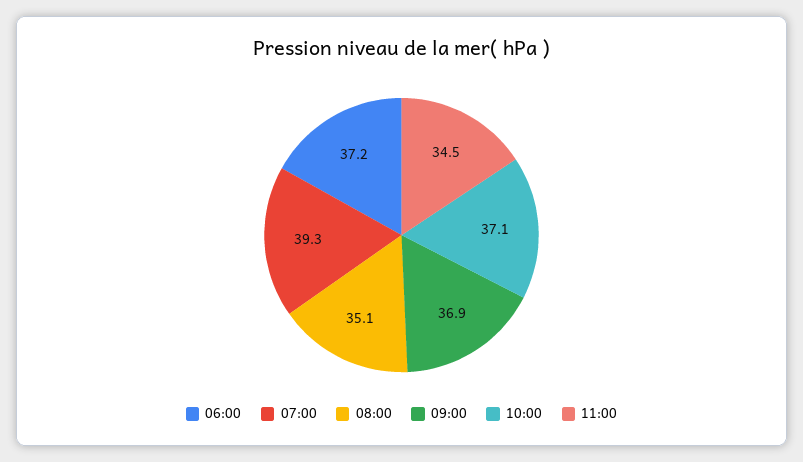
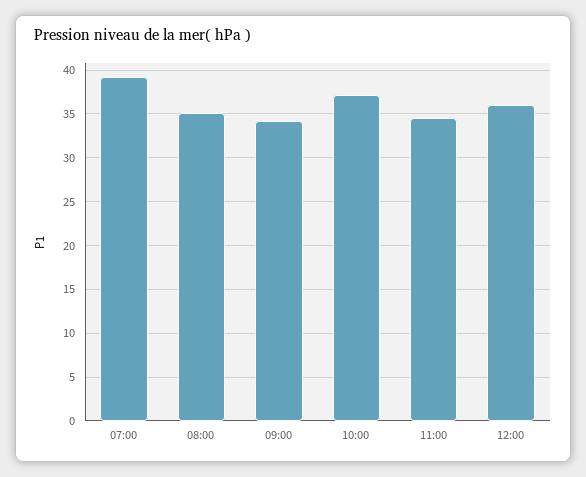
06:00: 37.2 -> none
09:00: 36.9 -> 34
12:00: none -> 36

